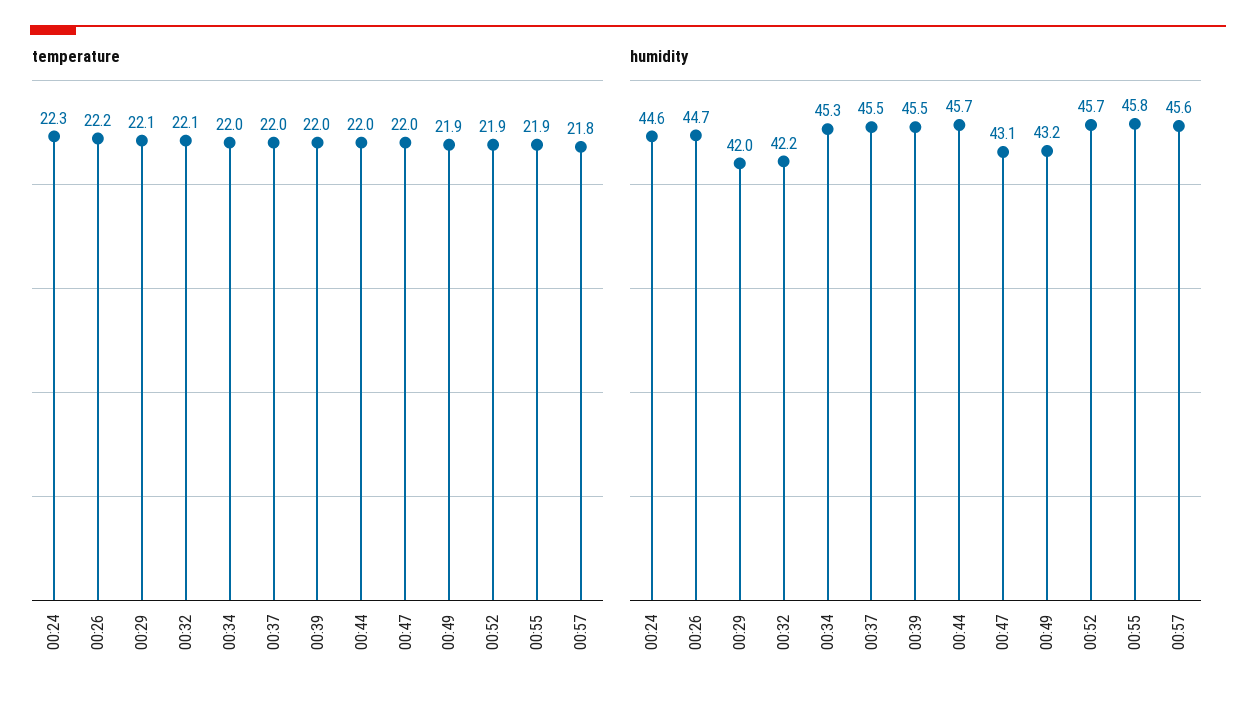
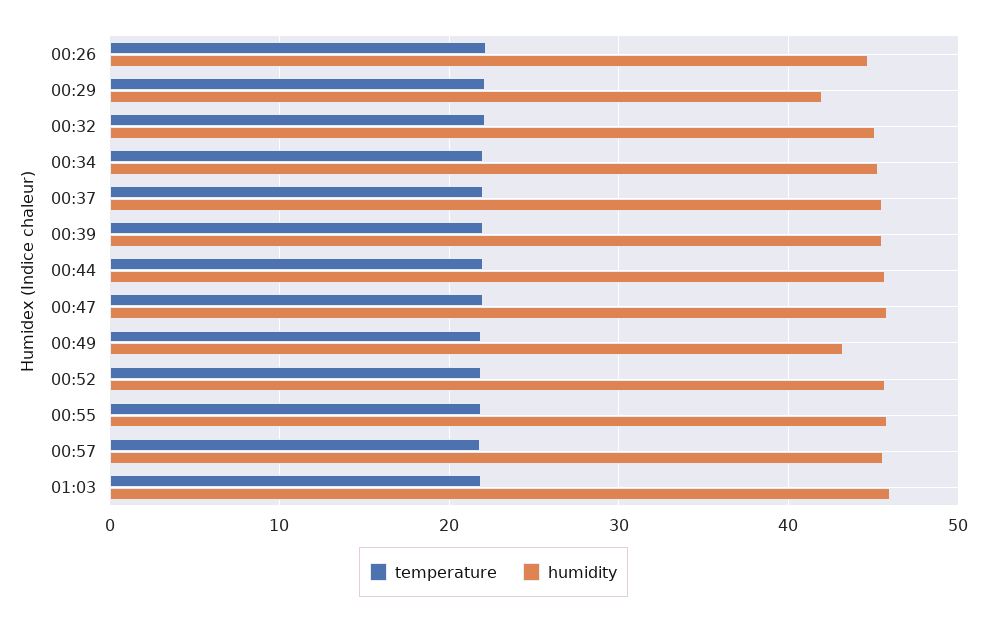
temperature, 00:24: 22.3 -> none
humidity, 00:24: 44.6 -> none
humidity, 00:32: 42.2 -> 45
humidity, 00:47: 43.1 -> 46
temperature, 01:03: none -> 22
humidity, 01:03: none -> 46

